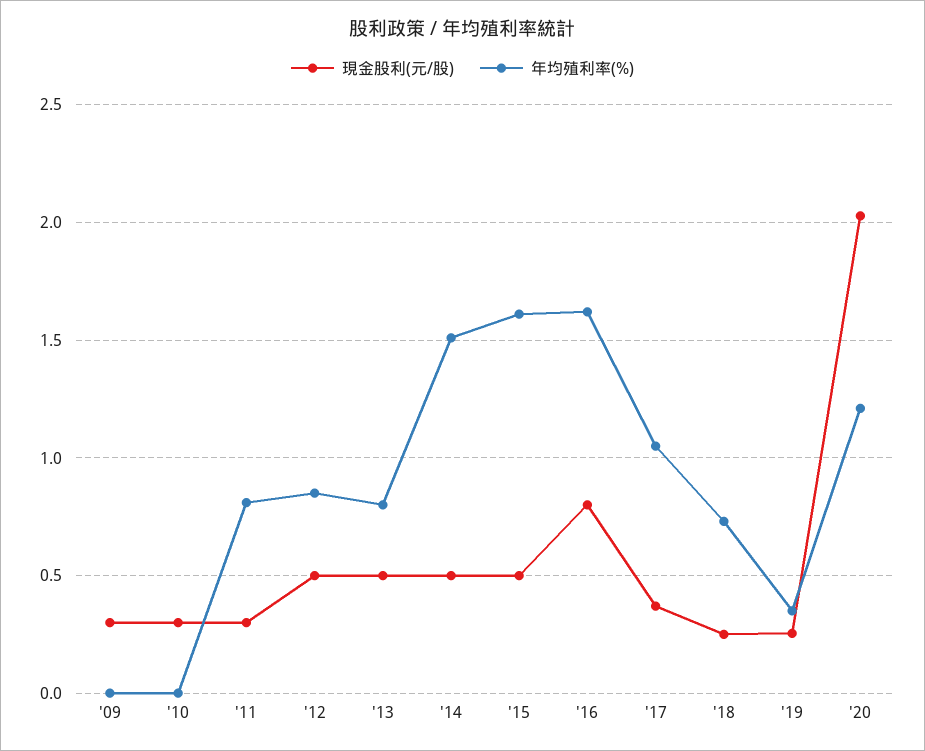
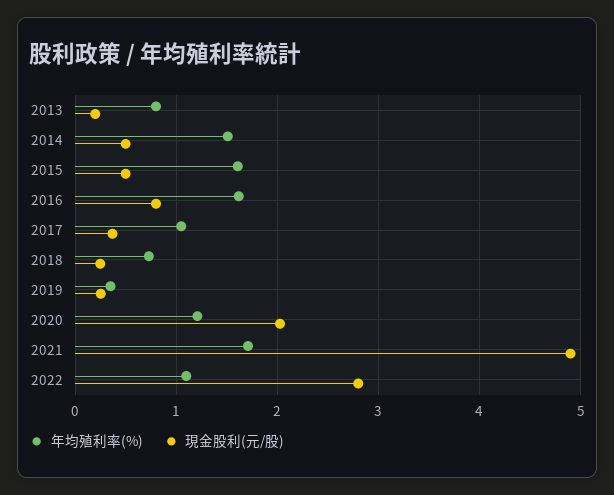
現金股利(元/股), '09: 0.3 -> none
年均殖利率(%), '09: 0 -> none
現金股利(元/股), '10: 0.3 -> none
年均殖利率(%), '10: 0 -> none
現金股利(元/股), '11: 0.3 -> none
年均殖利率(%), '11: 0.8 -> none
現金股利(元/股), '12: 0.5 -> none
年均殖利率(%), '12: 0.85 -> none
現金股利(元/股), '13: 0.5 -> 0.2
年均殖利率(%), 2021: none -> 1.7
現金股利(元/股), 2021: none -> 4.9
年均殖利率(%), 2022: none -> 1.1
現金股利(元/股), 2022: none -> 2.8

